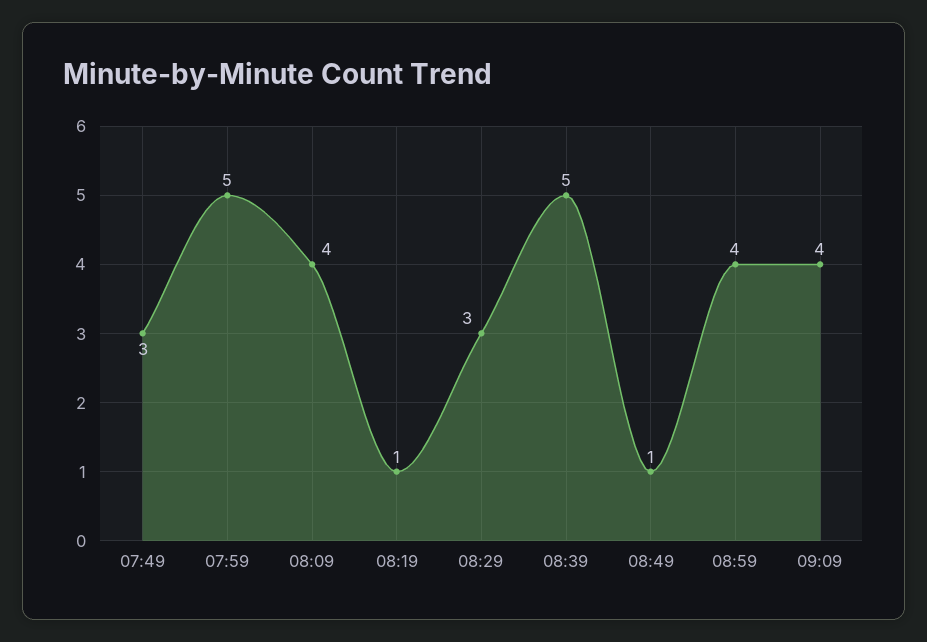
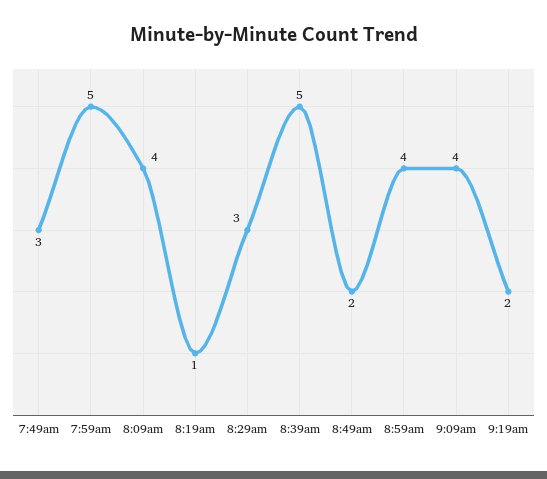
08:49: 1 -> 2
9:19am: none -> 2

